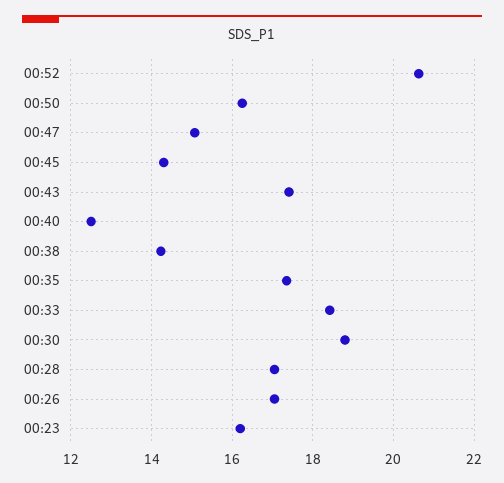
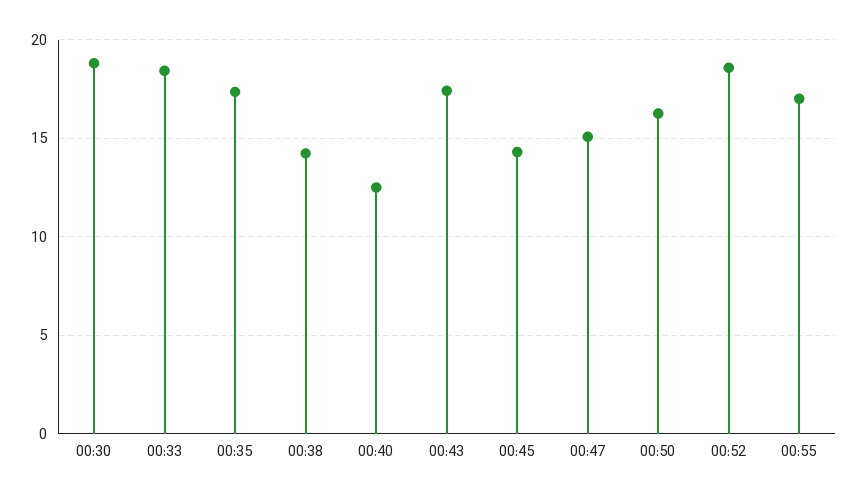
00:52: 20.6 -> 18.5
00:28: 17 -> none
00:26: 17 -> none
00:23: 16.2 -> none
00:55: none -> 17

